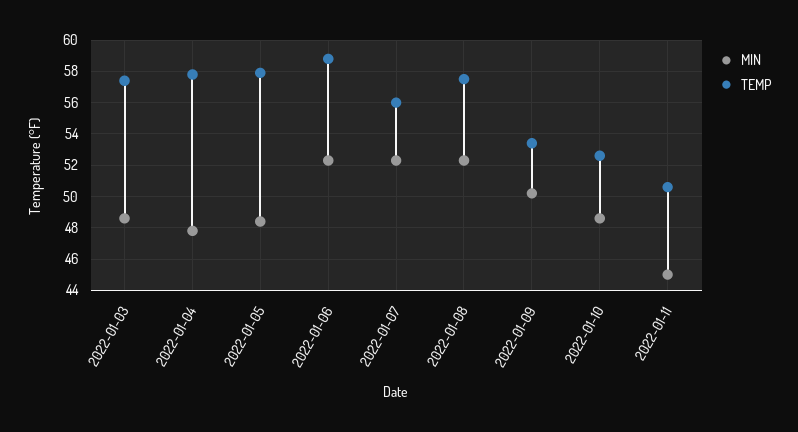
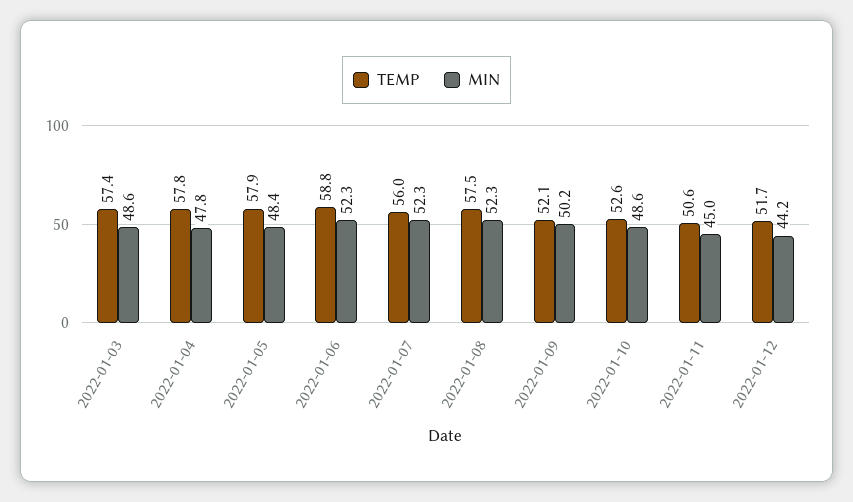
TEMP, 2022-01-09: 53.5 -> 52.1
TEMP, 2022-01-12: none -> 51.7
MIN, 2022-01-12: none -> 44.2

